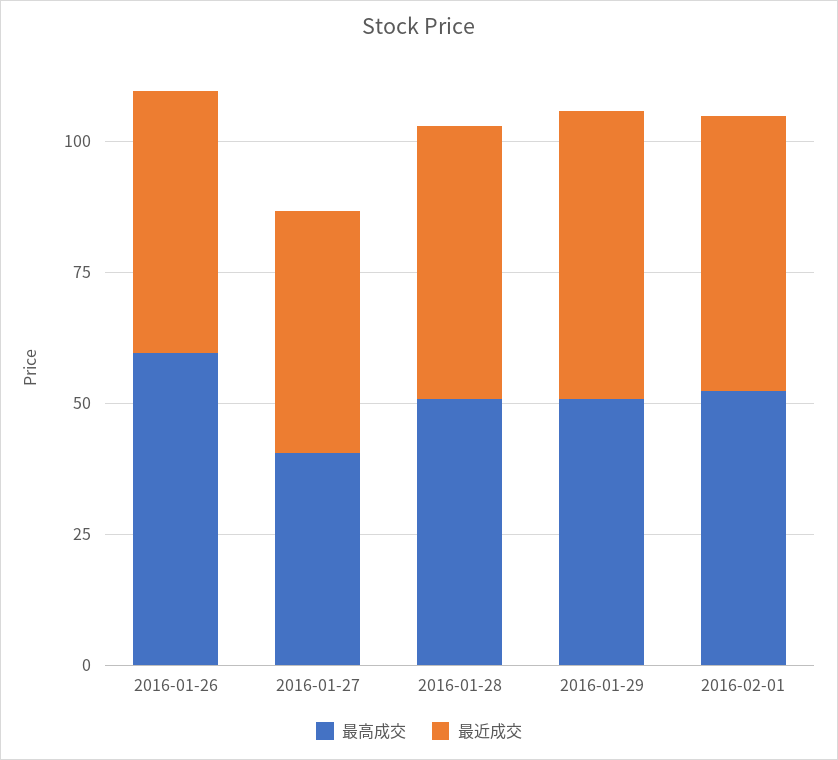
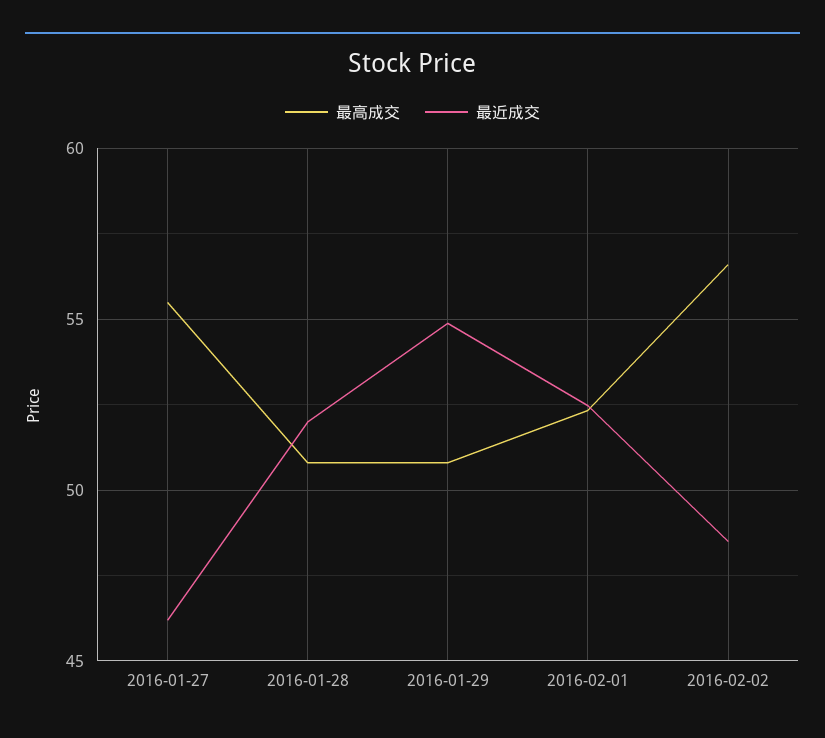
最高成交, 2016-01-26: 60 -> none
最近成交, 2016-01-26: 50 -> none
最高成交, 2016-01-27: 40 -> 55.5
最高成交, 2016-02-02: none -> 56.5
最近成交, 2016-02-02: none -> 48.5

